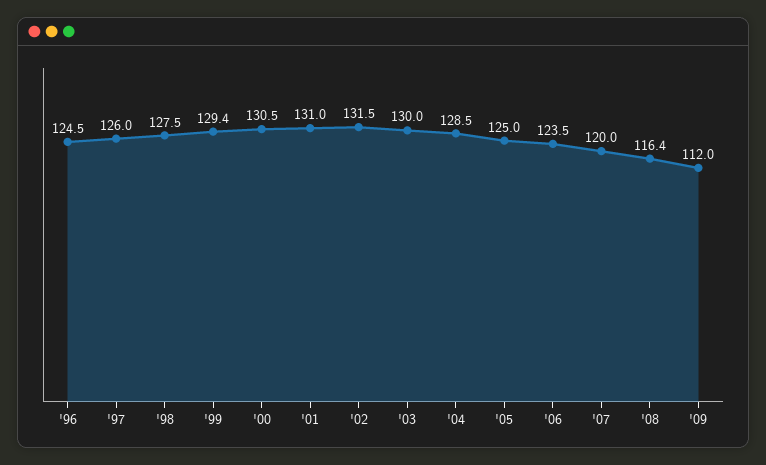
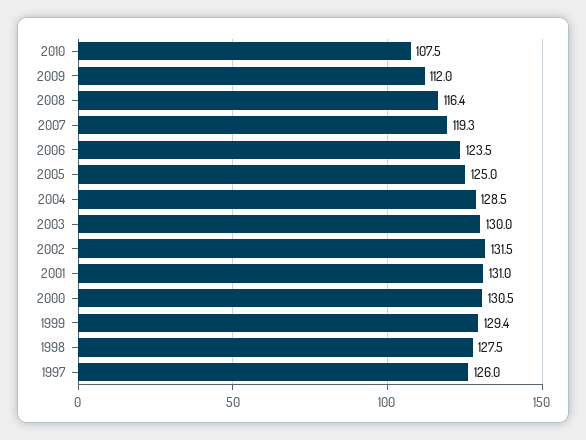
'96: 124.5 -> none
'07: 120 -> 119.3
2010: none -> 107.5

